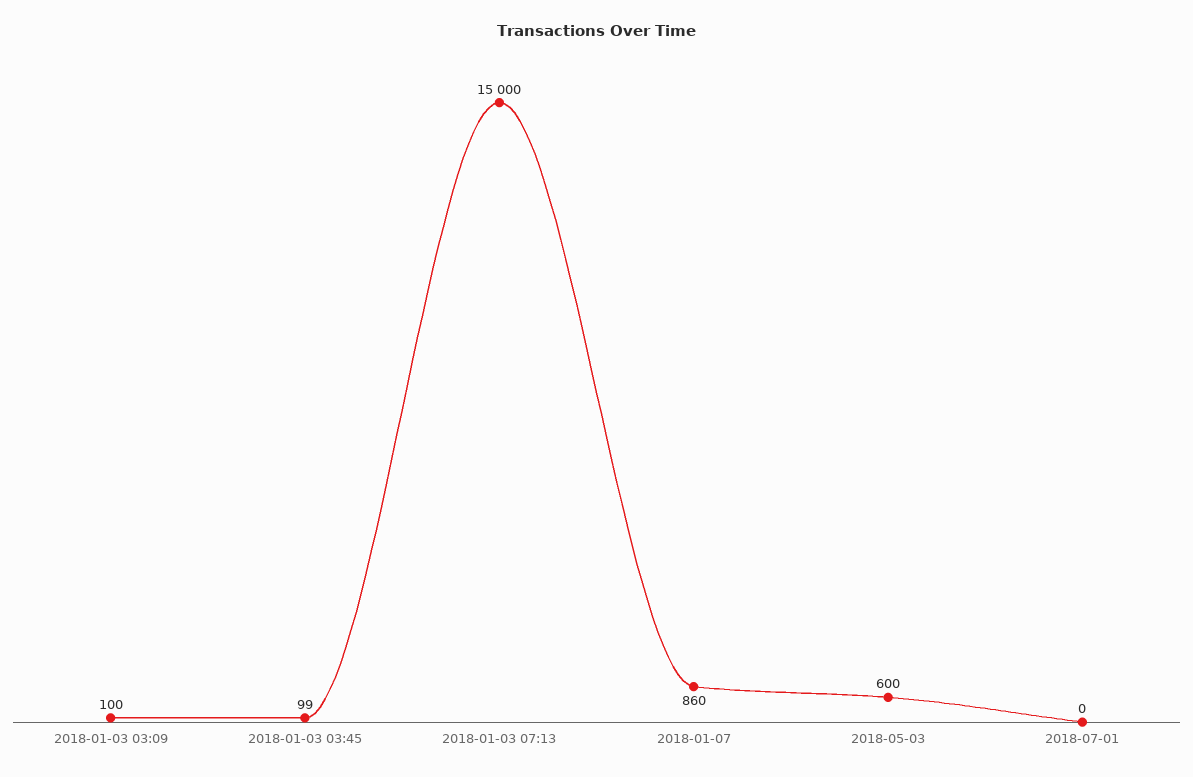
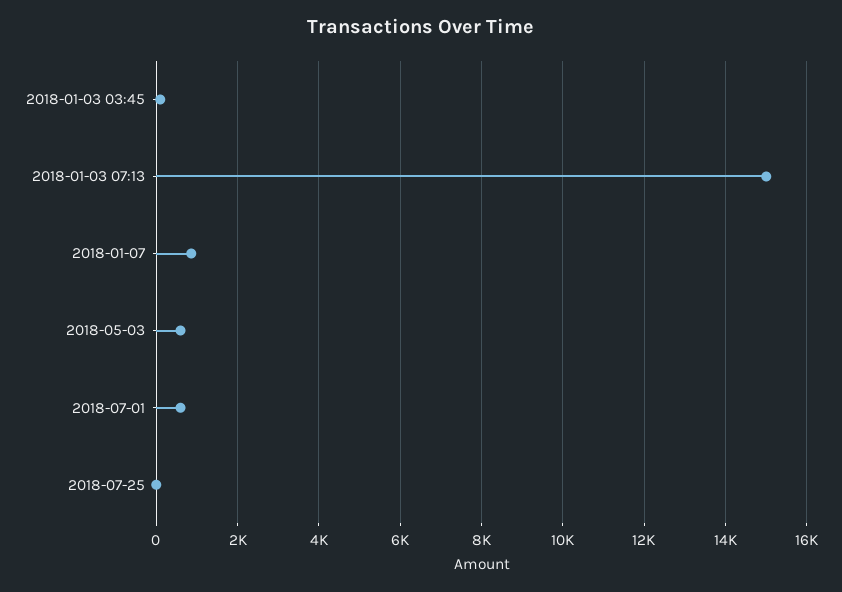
2018-01-03 03:09: 100 -> none
2018-07-01: 0 -> 600
2018-07-25: none -> 0

